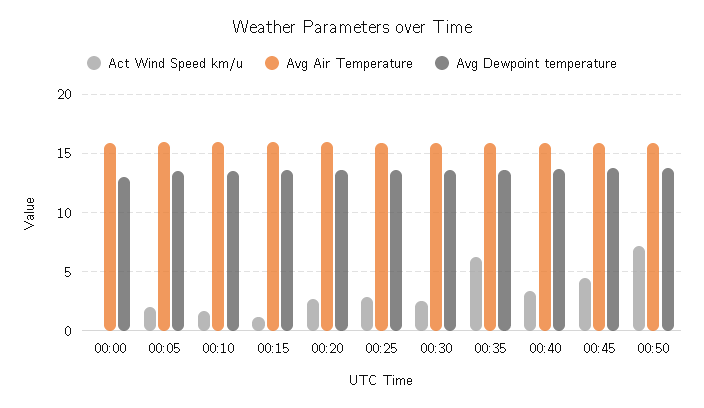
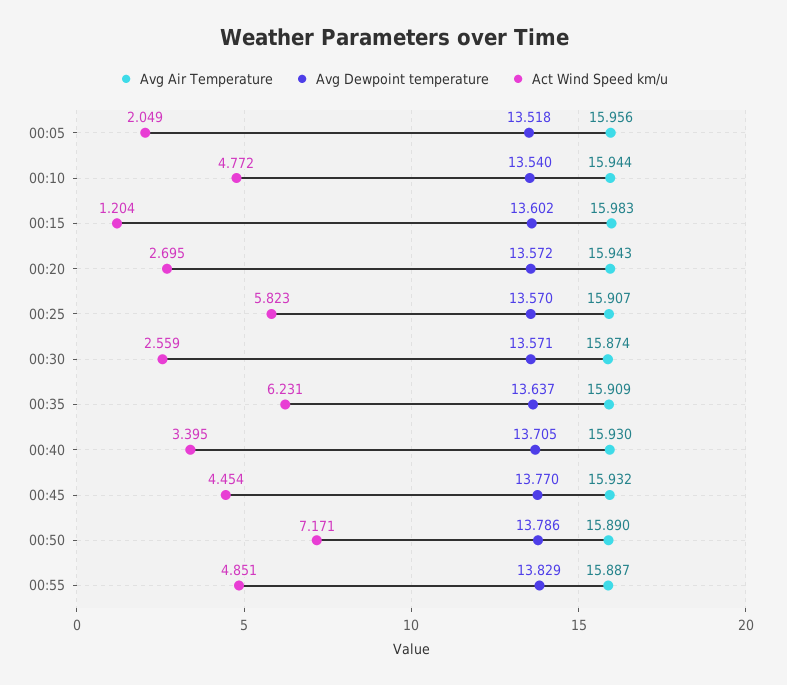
Act Wind Speed km/u, 00:00: 0 -> none
Avg Air Temperature, 00:00: 16 -> none
Avg Dewpoint temperature, 00:00: 13 -> none
Act Wind Speed km/u, 00:10: 2 -> 4.772
Act Wind Speed km/u, 00:25: 3 -> 5.823
Avg Air Temperature, 00:55: none -> 15.887
Avg Dewpoint temperature, 00:55: none -> 13.829
Act Wind Speed km/u, 00:55: none -> 4.851

